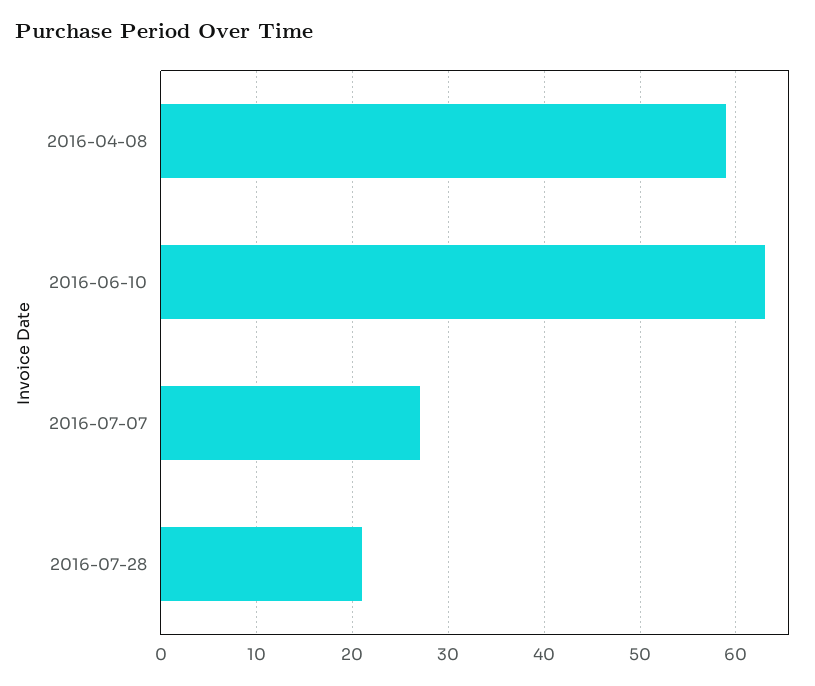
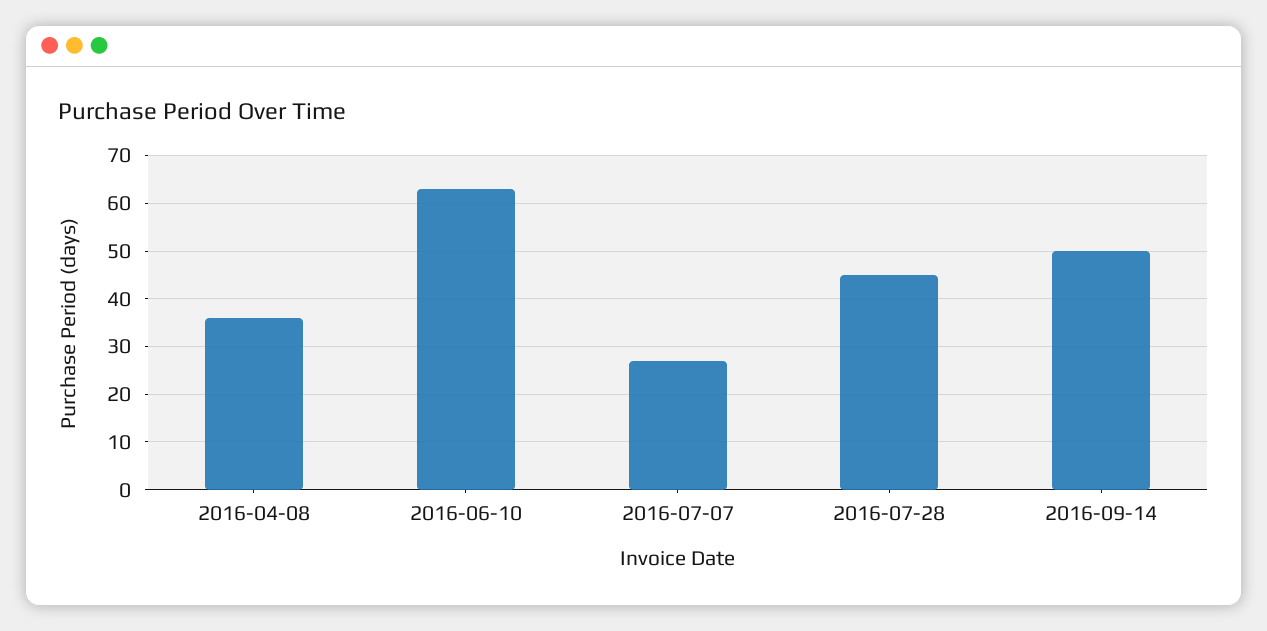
2016-04-08: 59 -> 35
2016-07-28: 21 -> 45
2016-09-14: none -> 50

